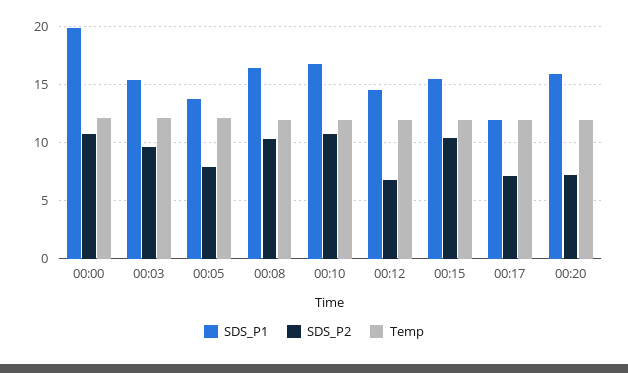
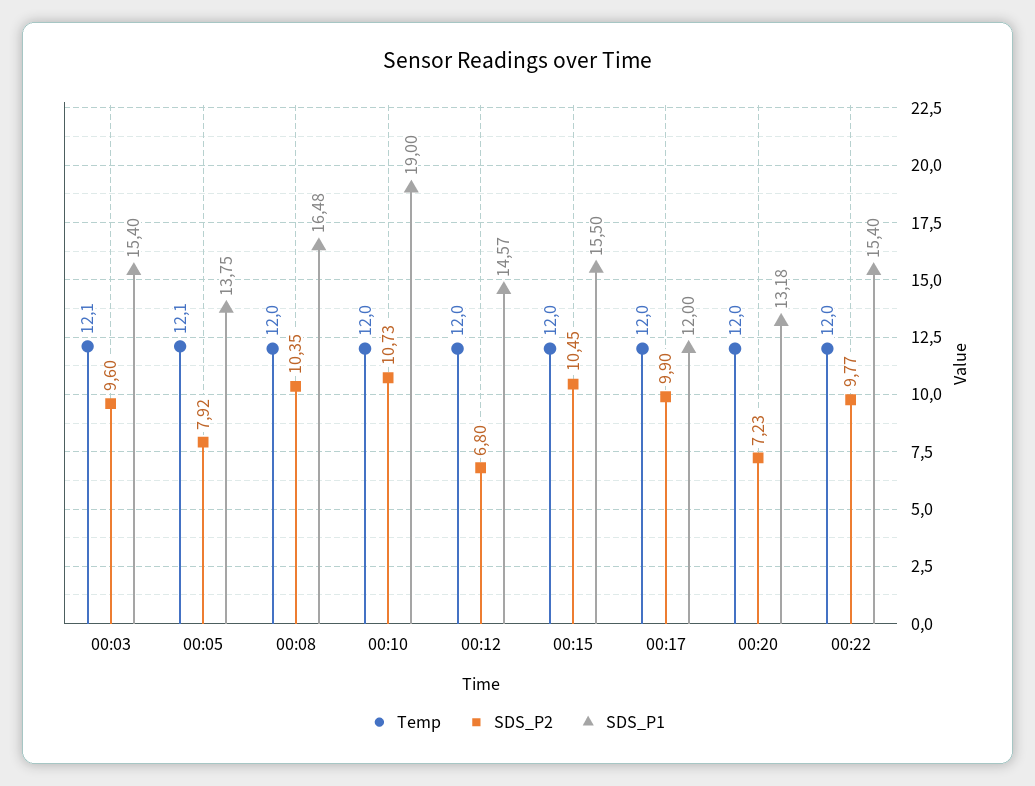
SDS_P1, 00:00: 20 -> none
SDS_P2, 00:00: 11 -> none
Temp, 00:00: 12 -> none
SDS_P1, 00:10: 17 -> 19
SDS_P2, 00:17: 7 -> 9.9
SDS_P1, 00:20: 16 -> 13.18
Temp, 00:22: none -> 12
SDS_P2, 00:22: none -> 9.77
SDS_P1, 00:22: none -> 15.4

